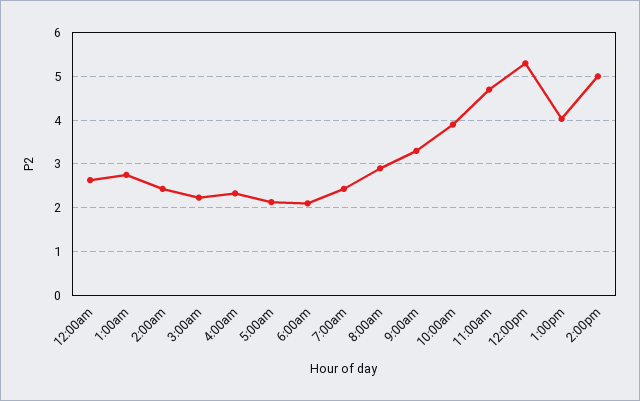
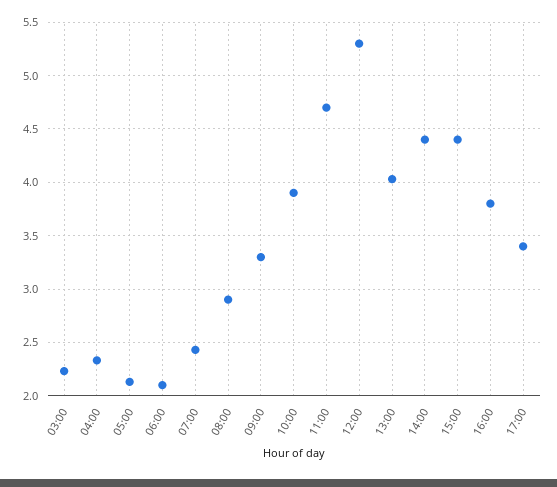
12:00am: 2.6 -> none
1:00am: 2.8 -> none
2:00am: 2.4 -> none
2:00pm: 5 -> 4.4
15:00: none -> 4.4
16:00: none -> 3.8
17:00: none -> 3.4

